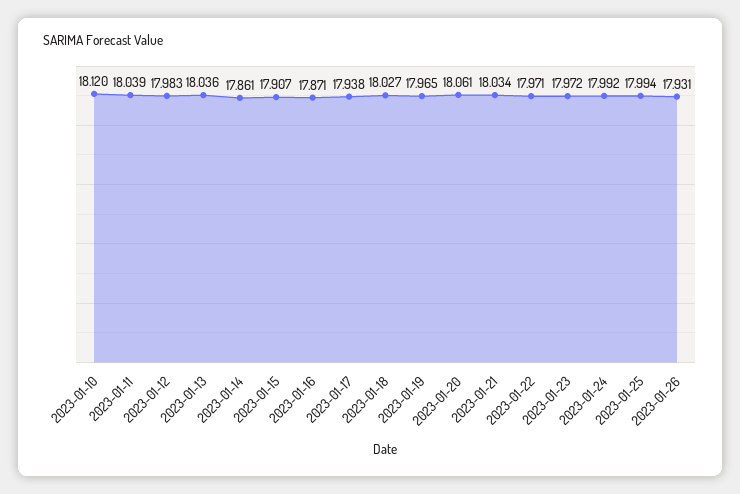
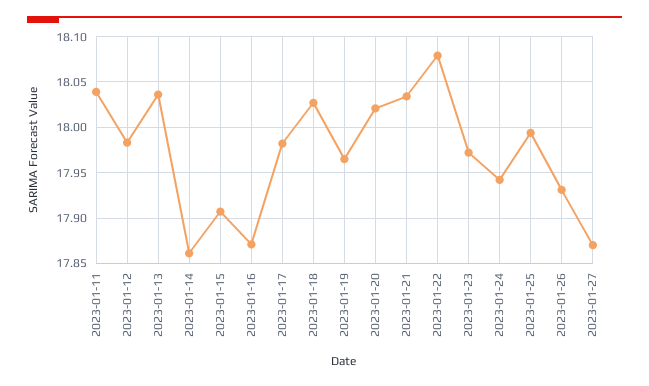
2023-01-10: 18.12 -> none
2023-01-17: 17.938 -> 17.98
2023-01-20: 18.061 -> 18.02
2023-01-22: 17.971 -> 18.08
2023-01-24: 17.992 -> 17.94
2023-01-27: none -> 17.87

